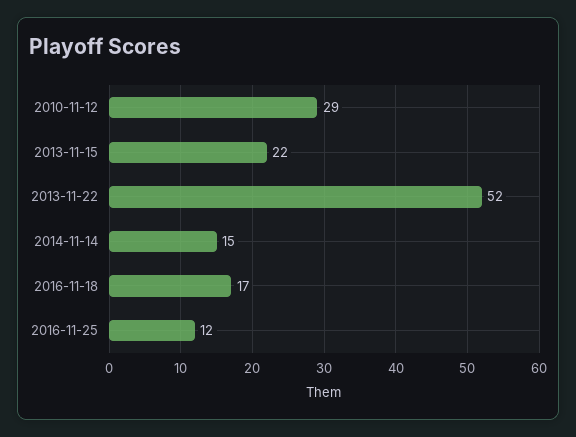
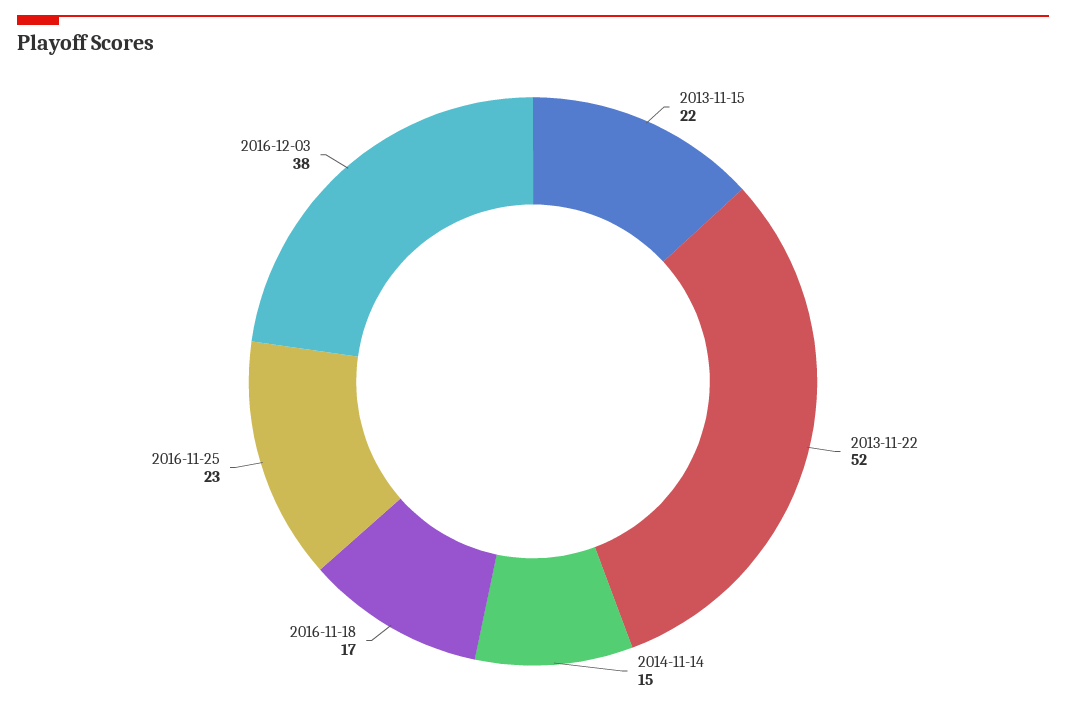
2010-11-12: 29 -> none
2016-11-25: 12 -> 23
2016-12-03: none -> 38

